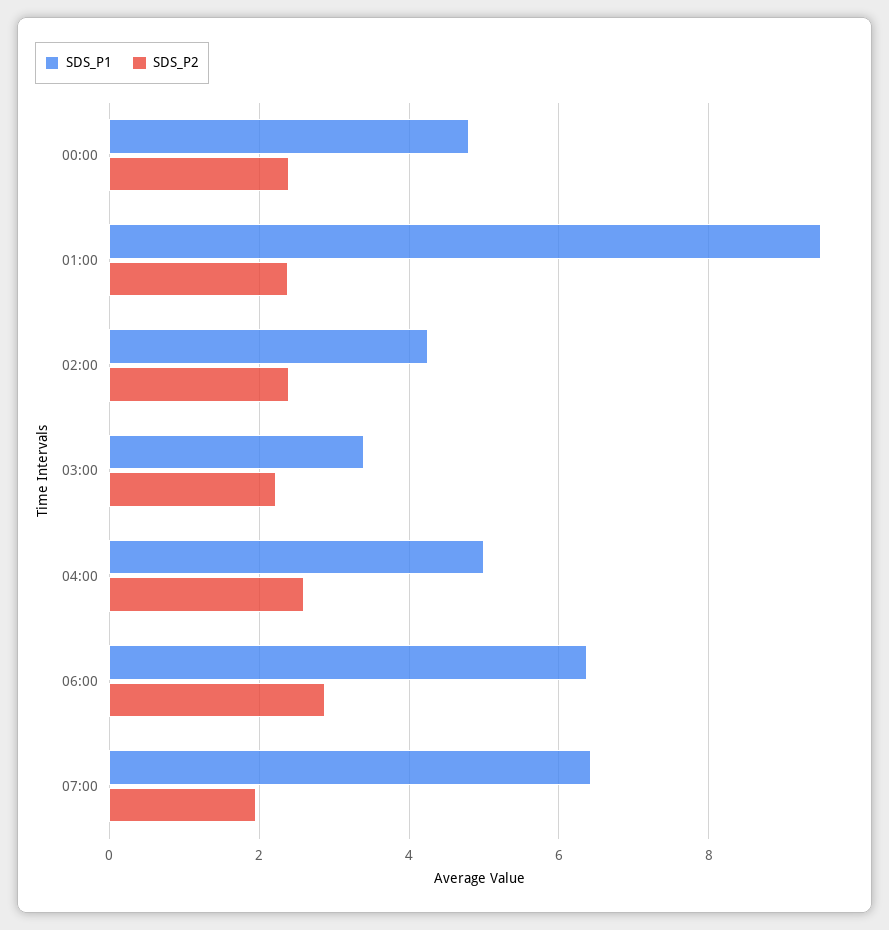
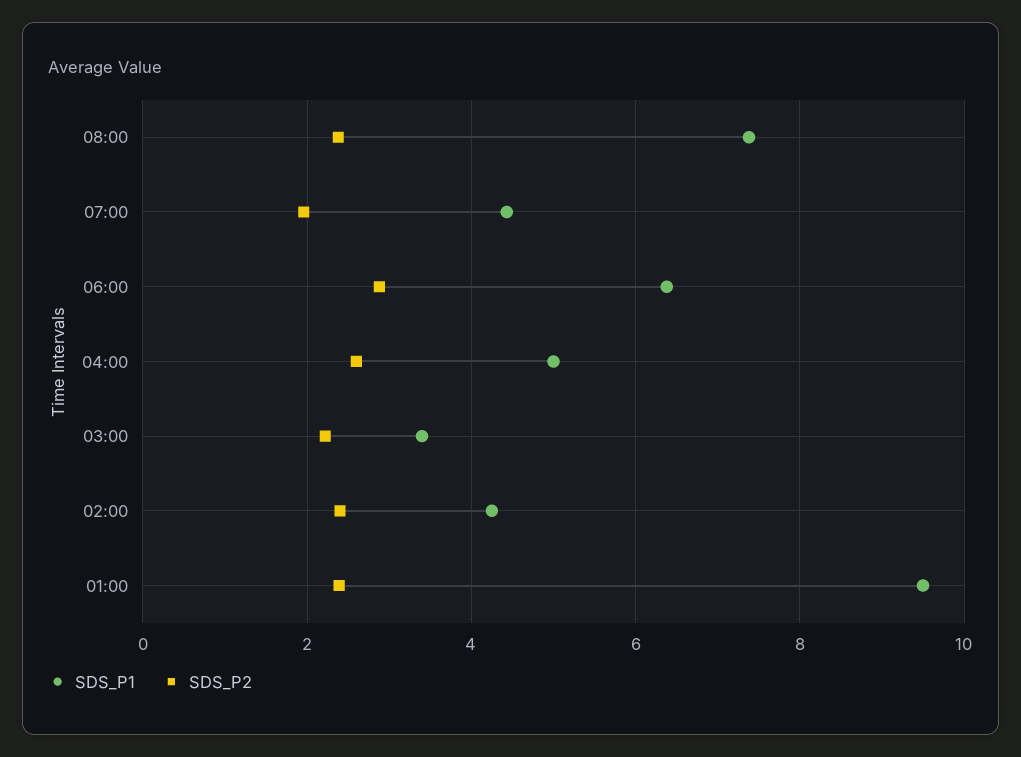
SDS_P1, 00:00: 4.8 -> none
SDS_P2, 00:00: 2.4 -> none
SDS_P1, 07:00: 6.4 -> 4.4
SDS_P1, 08:00: none -> 7.4
SDS_P2, 08:00: none -> 2.4

